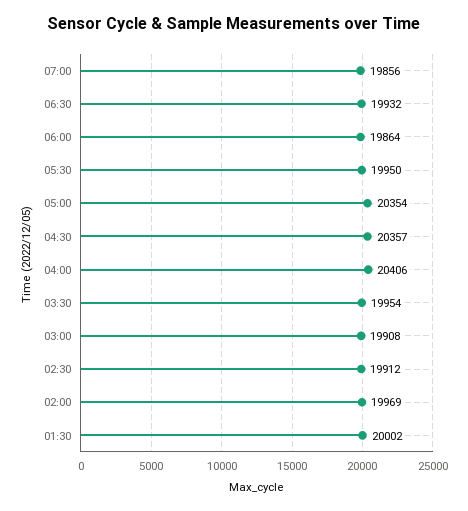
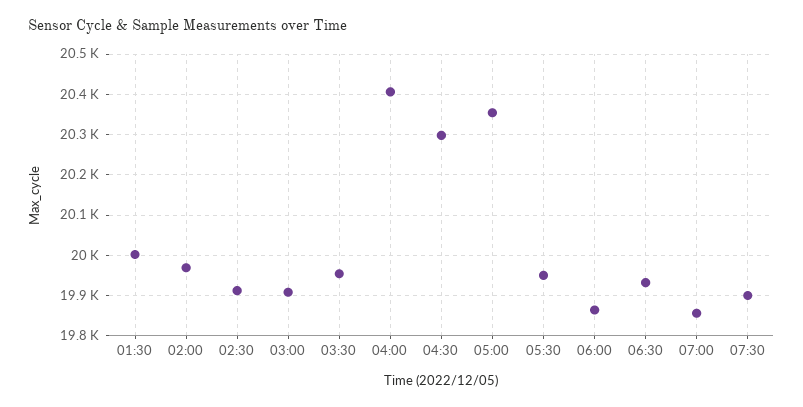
04:30: 20357 -> 20300
07:30: none -> 19900

